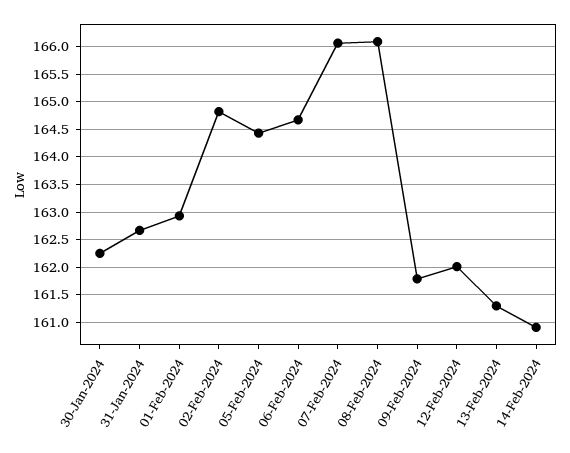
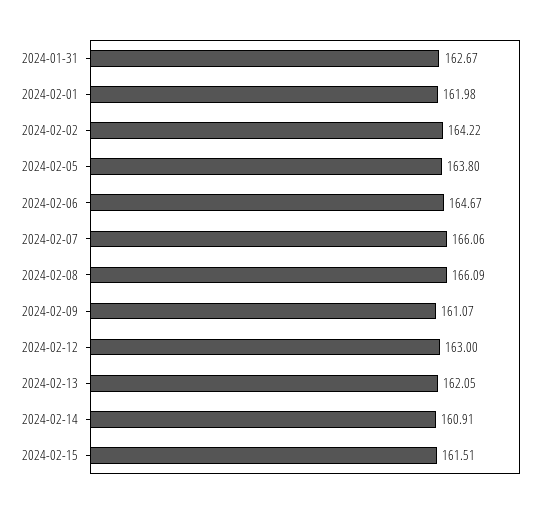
30-Jan-2024: 162.25 -> none
01-Feb-2024: 163 -> 161.98
02-Feb-2024: 164.75 -> 164.22
05-Feb-2024: 164.5 -> 163.8
09-Feb-2024: 161.75 -> 161.07
12-Feb-2024: 162 -> 163
13-Feb-2024: 161.25 -> 162.05
2024-02-15: none -> 161.51

